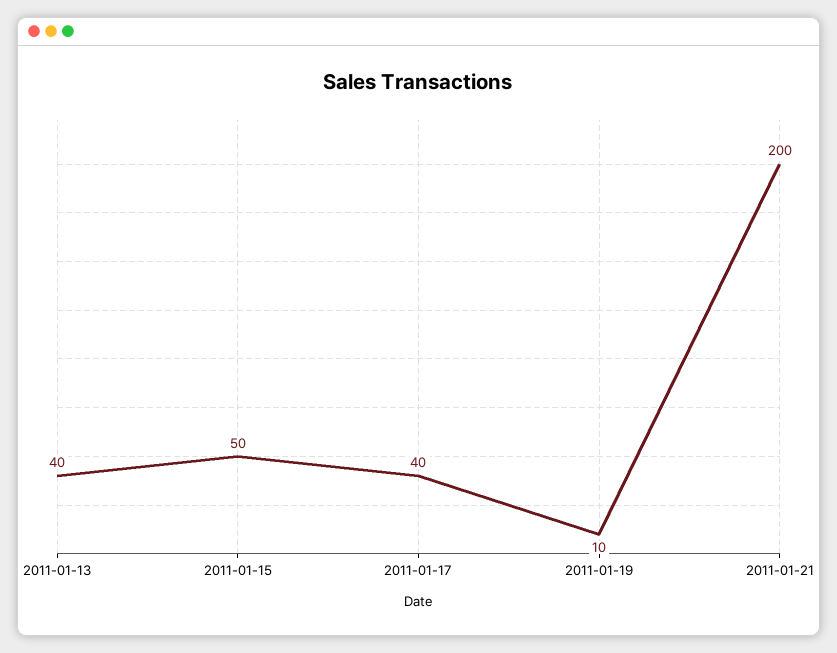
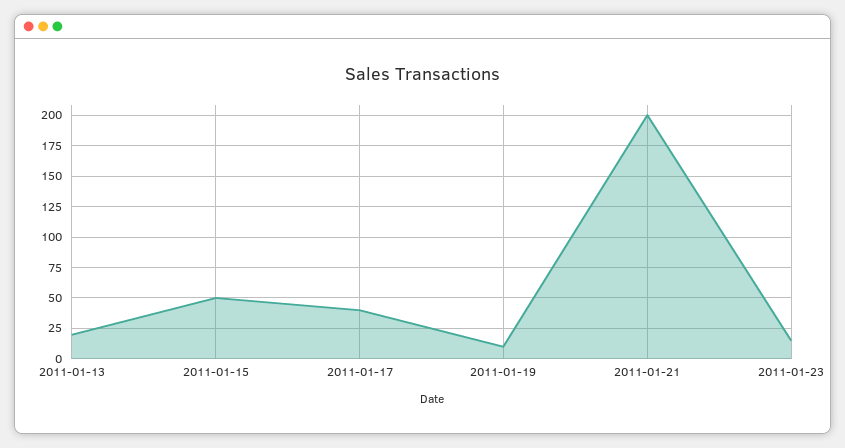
2011-01-13: 40 -> 20
2011-01-23: none -> 15

